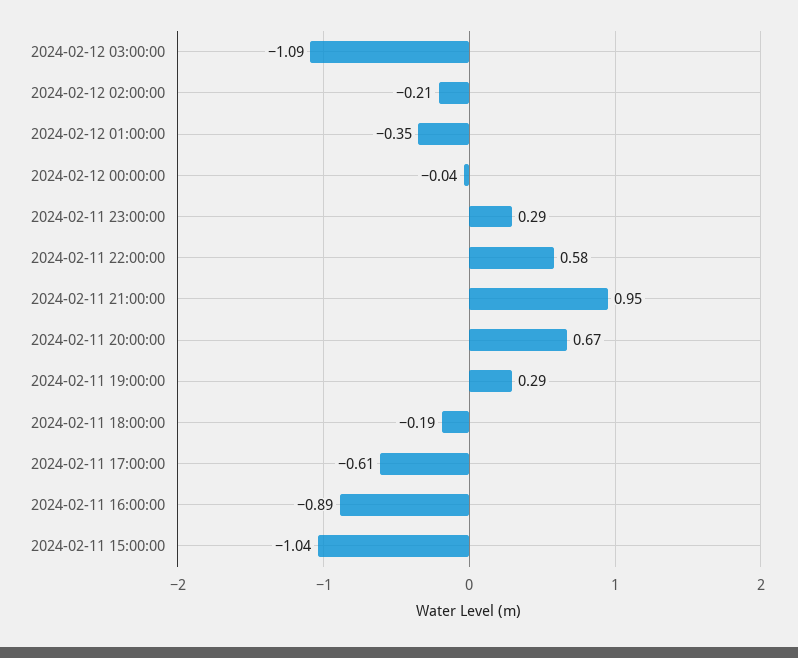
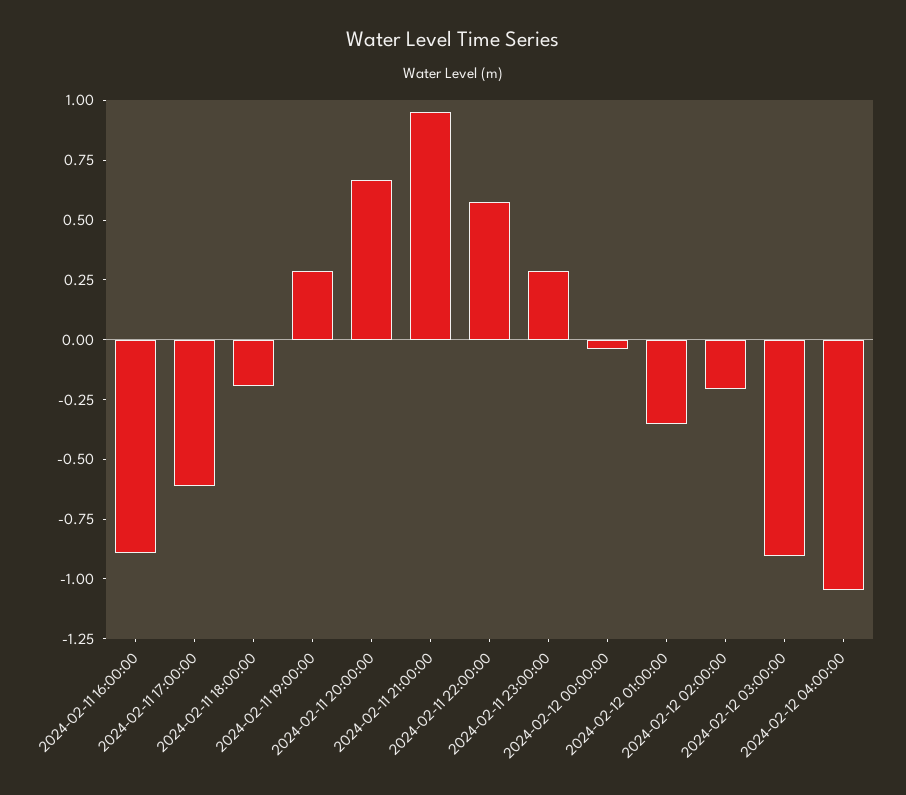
2024-02-12 03:00:00: -1.09 -> -0.9
2024-02-11 15:00:00: -1.04 -> none
2024-02-12 04:00:00: none -> -1.05

